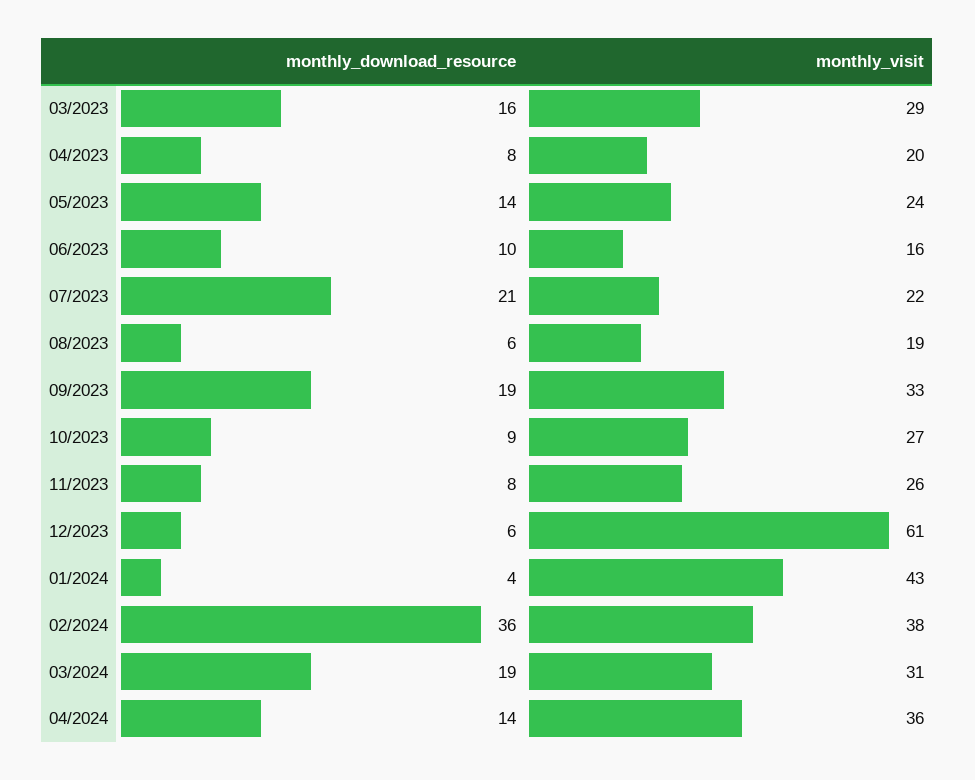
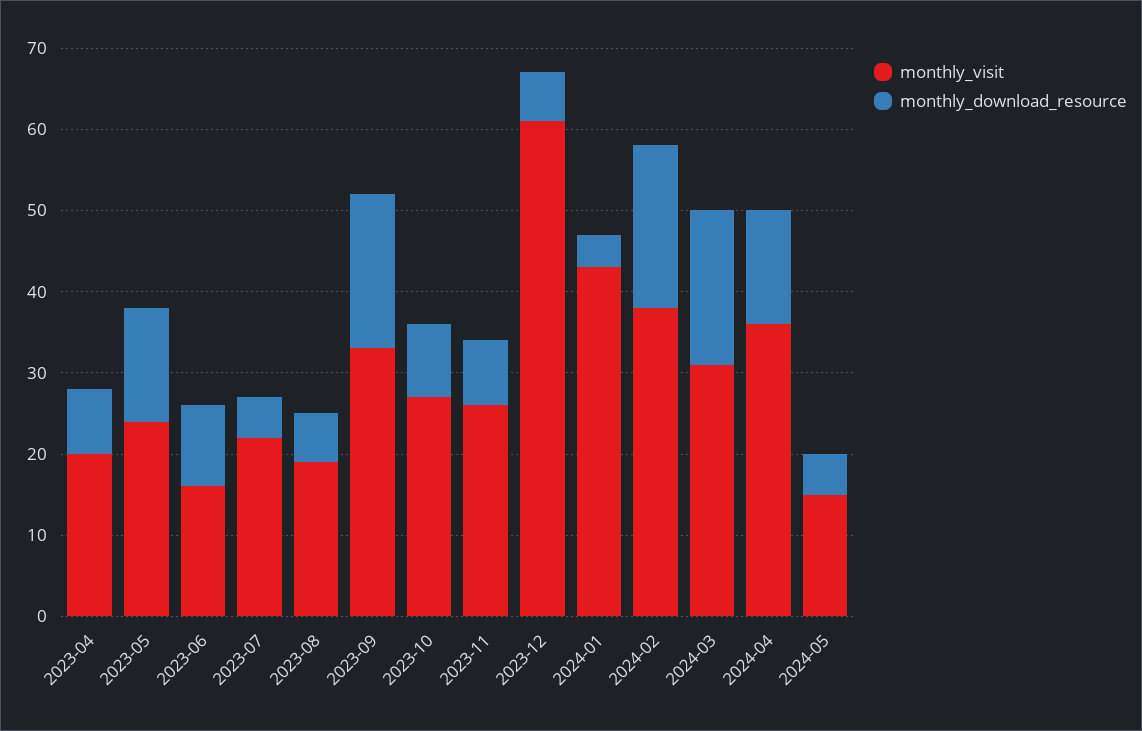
monthly_download_resource, 03/2023: 16 -> none
monthly_visit, 03/2023: 29 -> none
monthly_download_resource, 07/2023: 21 -> 5
monthly_download_resource, 02/2024: 36 -> 20
monthly_visit, 2024-05: none -> 15
monthly_download_resource, 2024-05: none -> 5

